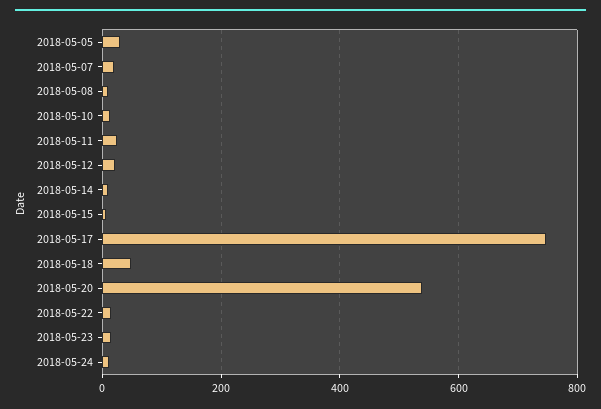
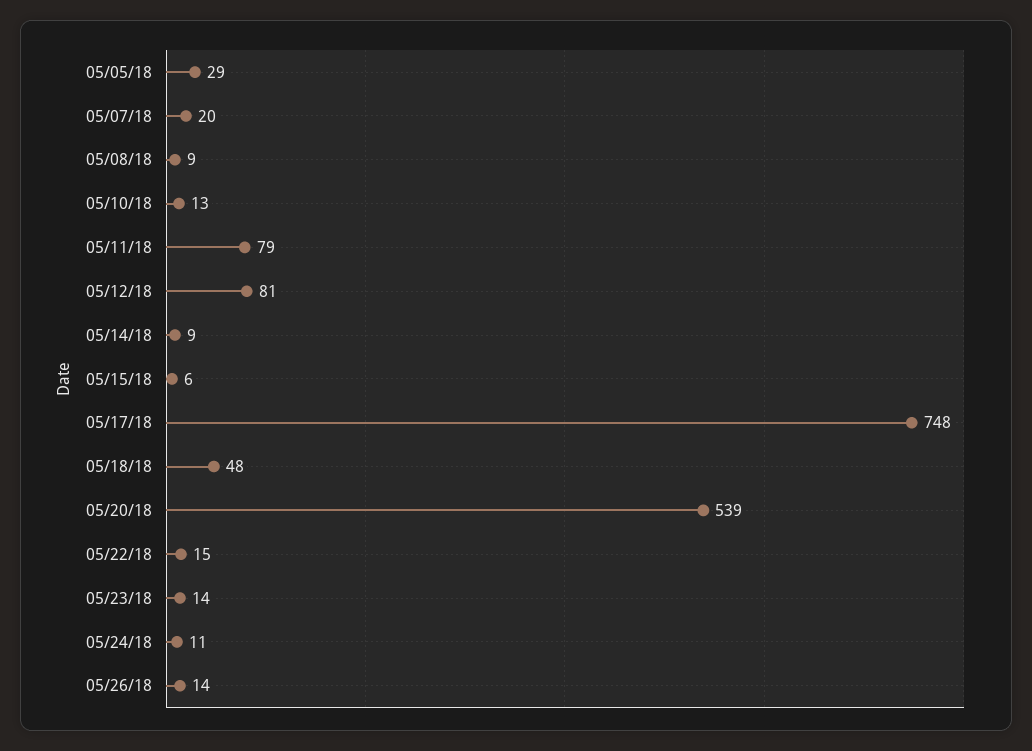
2018-05-11: 20 -> 79
2018-05-12: 20 -> 81
05/26/18: none -> 14

